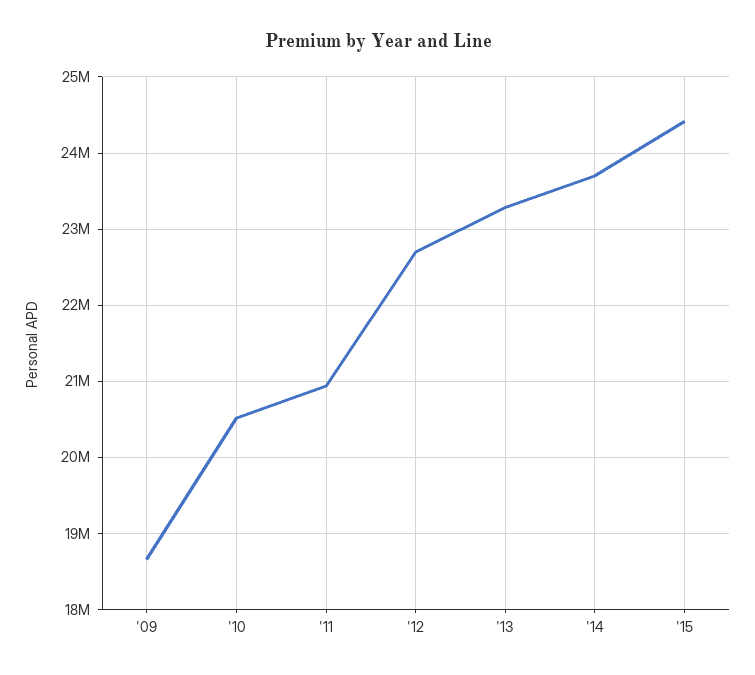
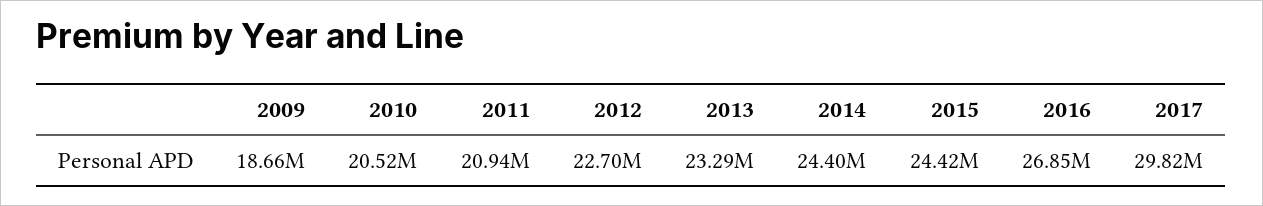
'14: 23700000 -> 24400000
2016: none -> 26850000
2017: none -> 29820000

